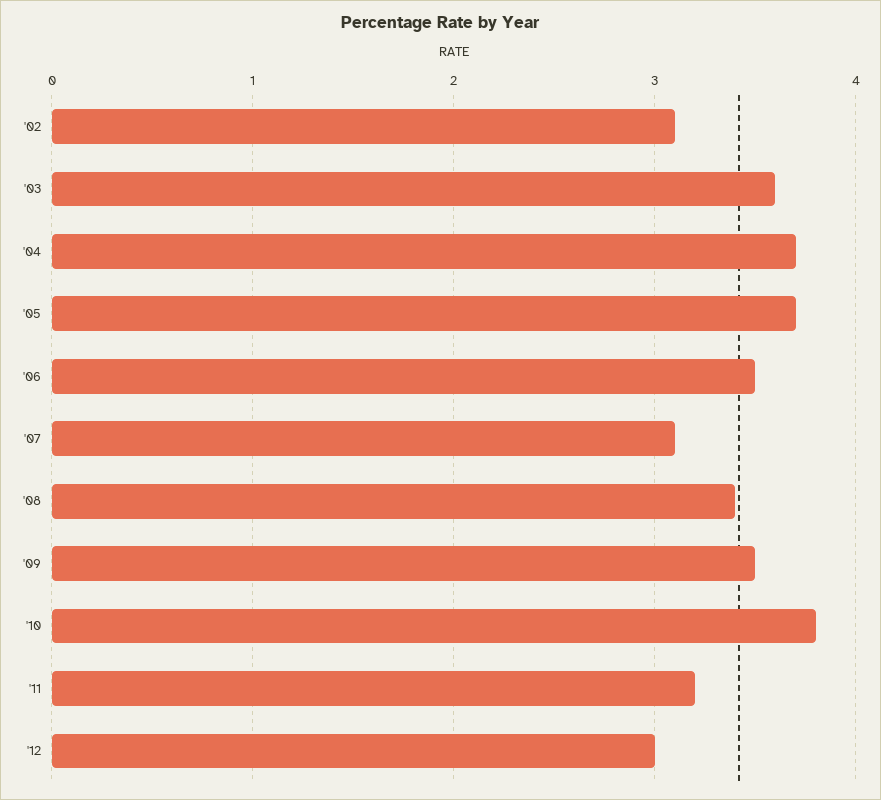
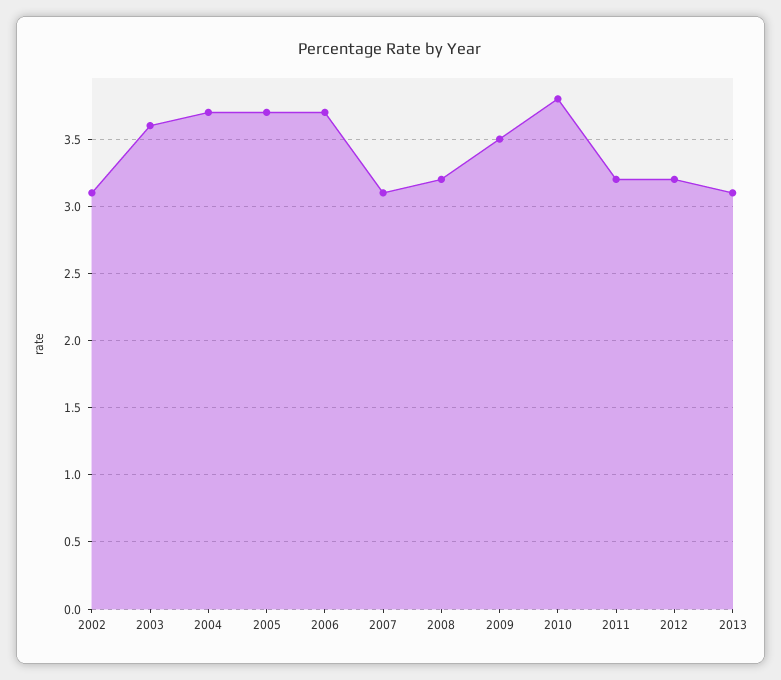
'06: 3.5 -> 3.7
'08: 3.4 -> 3.2
'12: 3 -> 3.2
2013: none -> 3.1

